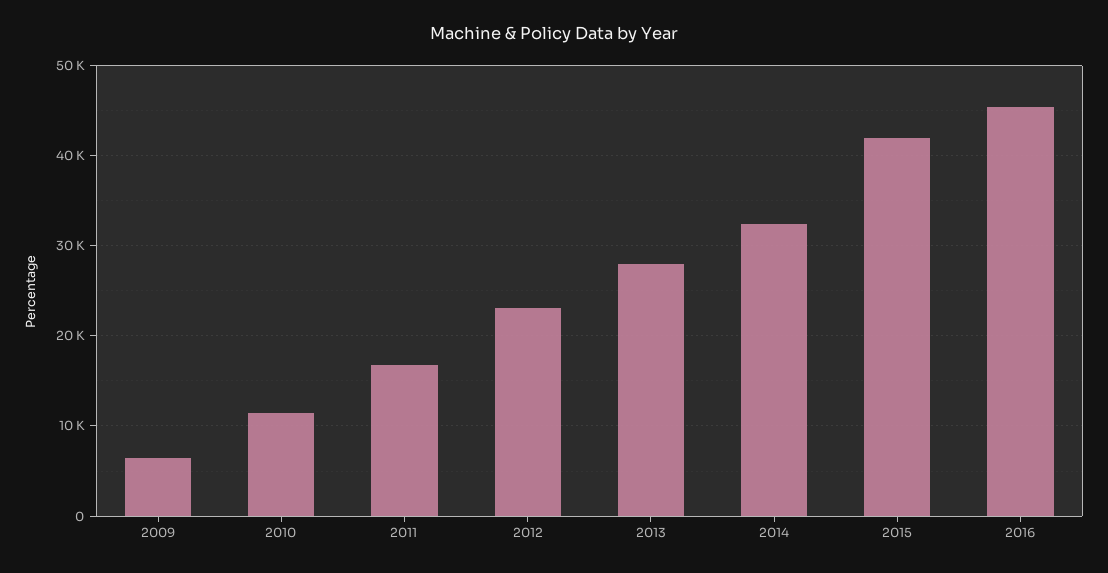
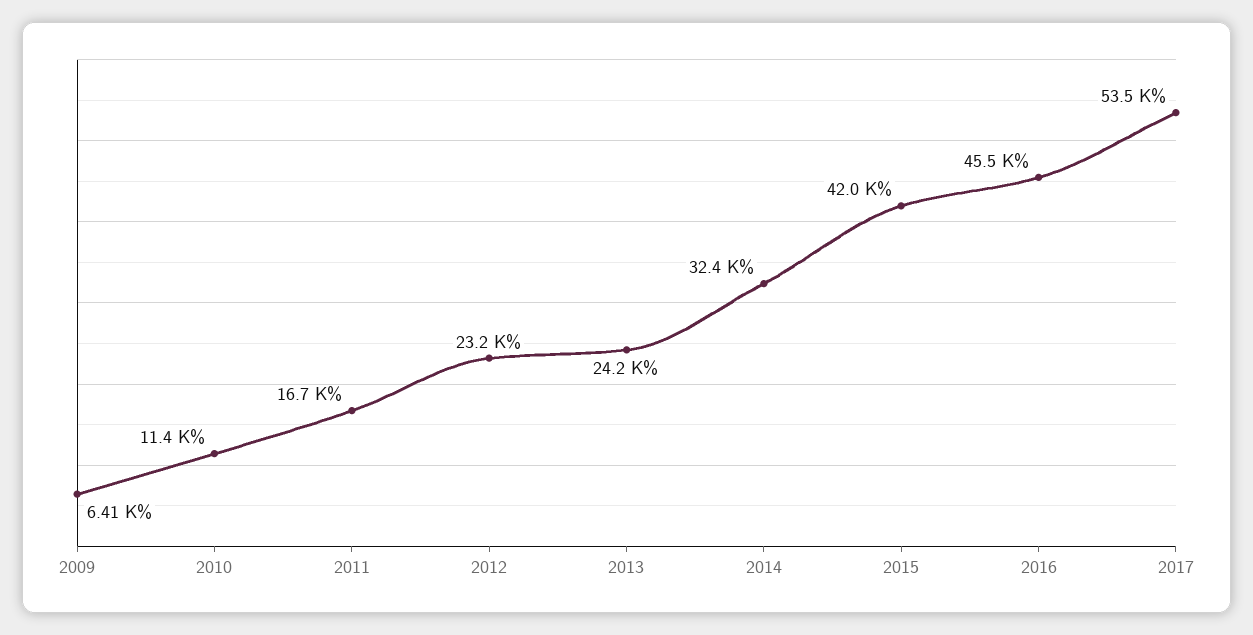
2013: 28000 -> 24200
2017: none -> 53500

